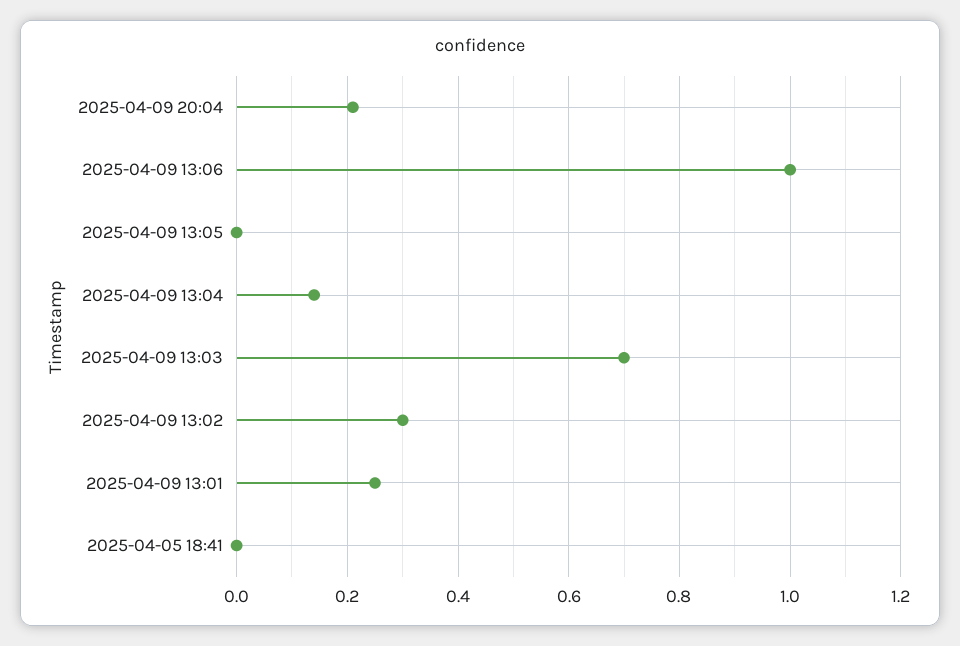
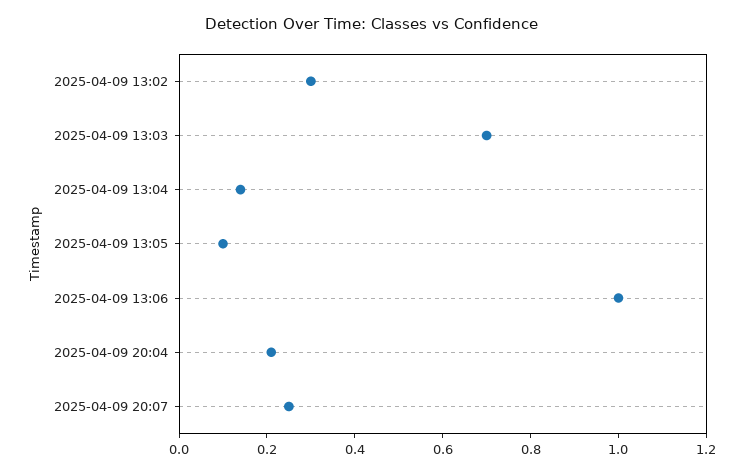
2025-04-09 13:05: 0 -> 0.1
2025-04-09 13:01: 0.25 -> none
2025-04-05 18:41: 0 -> none
2025-04-09 20:07: none -> 0.25

